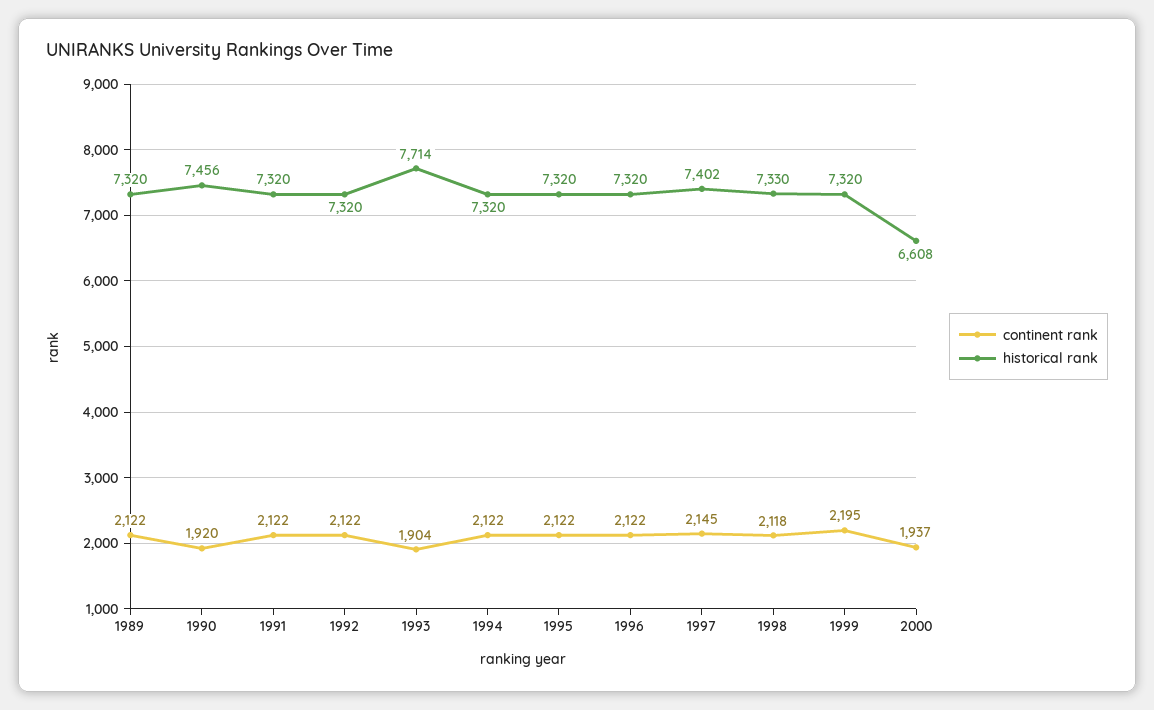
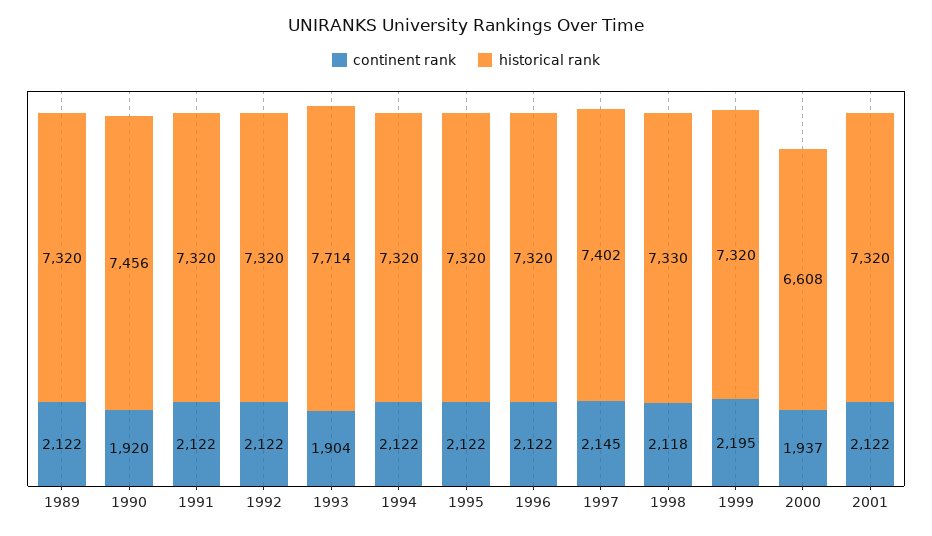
continent rank, 2001: none -> 2122
historical rank, 2001: none -> 7320

